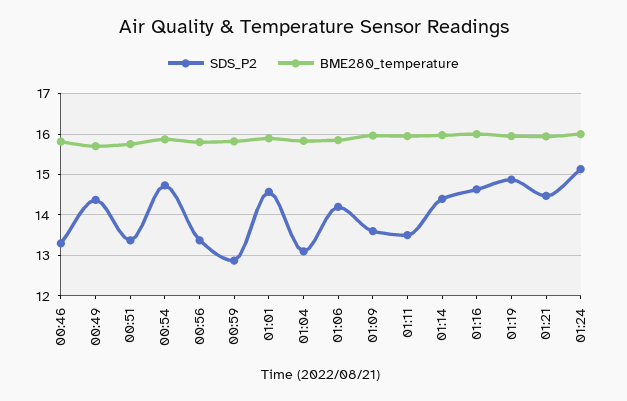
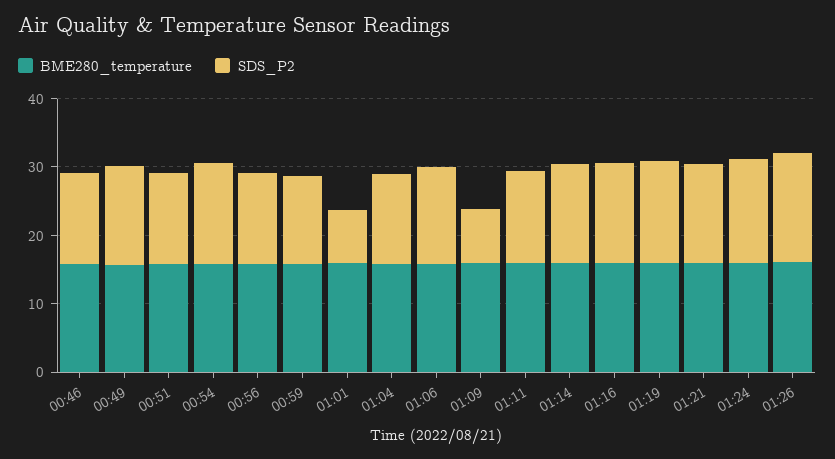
SDS_P2, 01:01: 14.6 -> 8
SDS_P2, 01:09: 13.6 -> 8
BME280_temperature, 01:26: none -> 16
SDS_P2, 01:26: none -> 16

